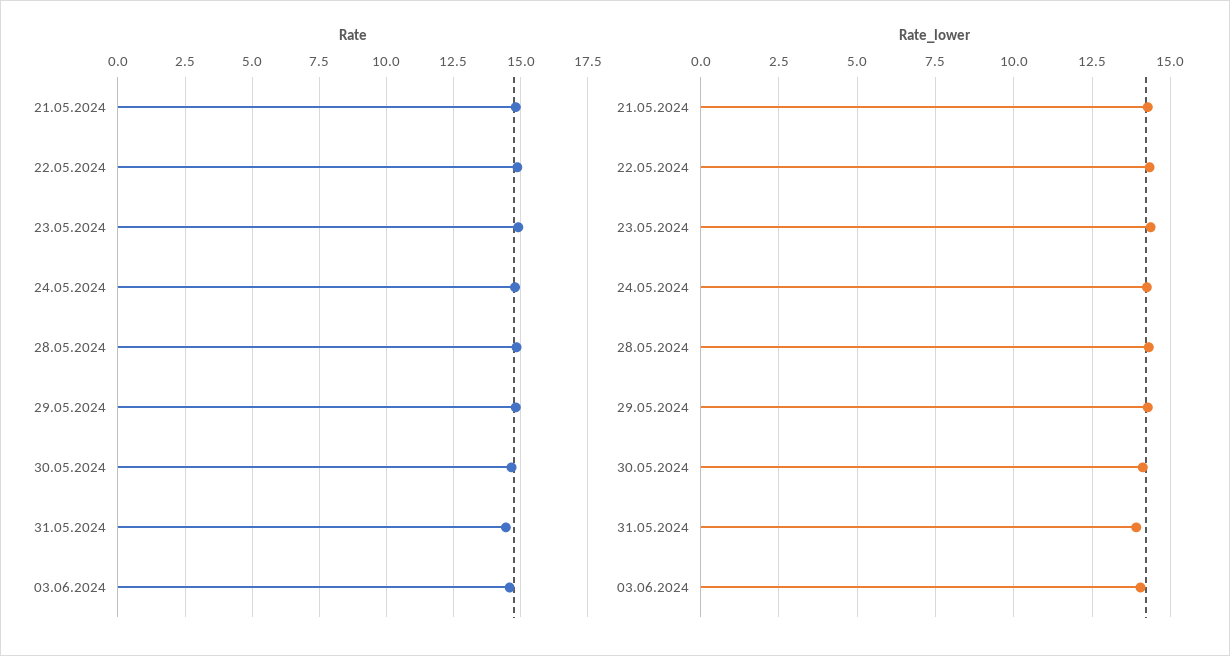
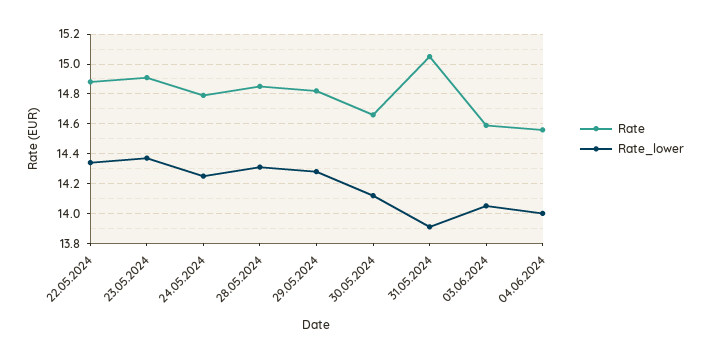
Rate, 21.05.2024: 14.75 -> none
Rate, 31.05.2024: 14.5 -> 15.05
Rate_lower, 21.05.2024: 14.25 -> none
Rate, 04.06.2024: none -> 14.55
Rate_lower, 04.06.2024: none -> 14

